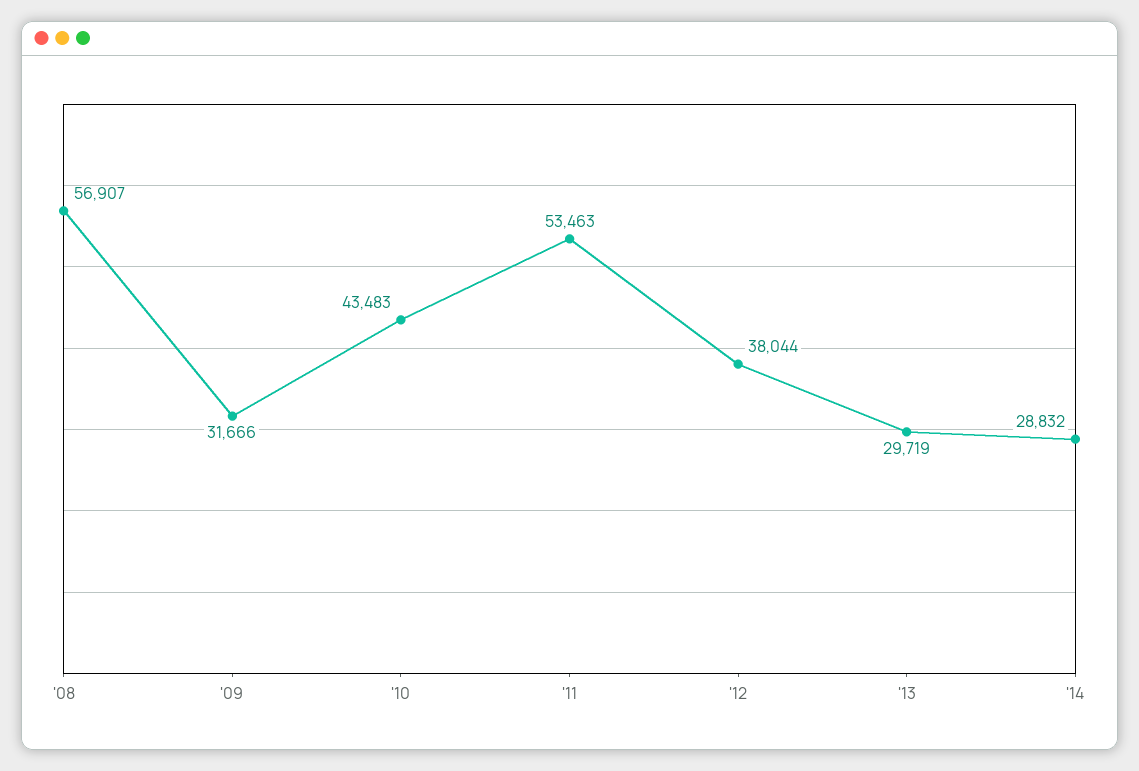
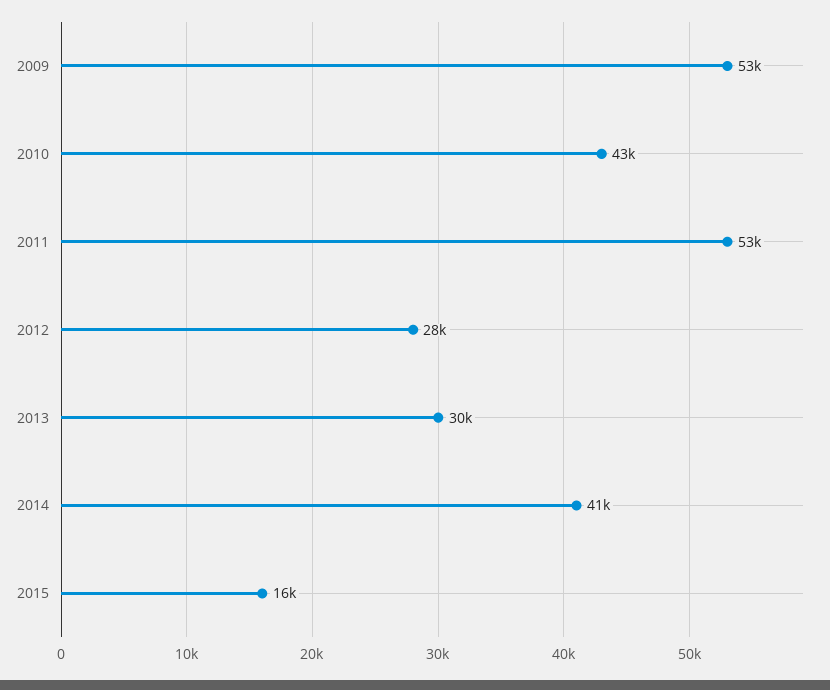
'08: 56907 -> none
'09: 31666 -> 53000
'12: 38044 -> 28000
'14: 28832 -> 41000
2015: none -> 16000

